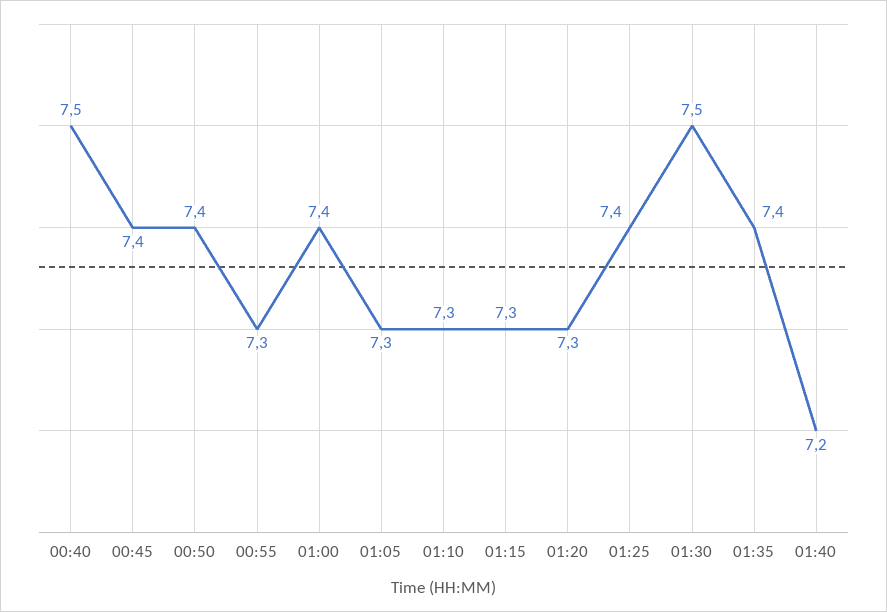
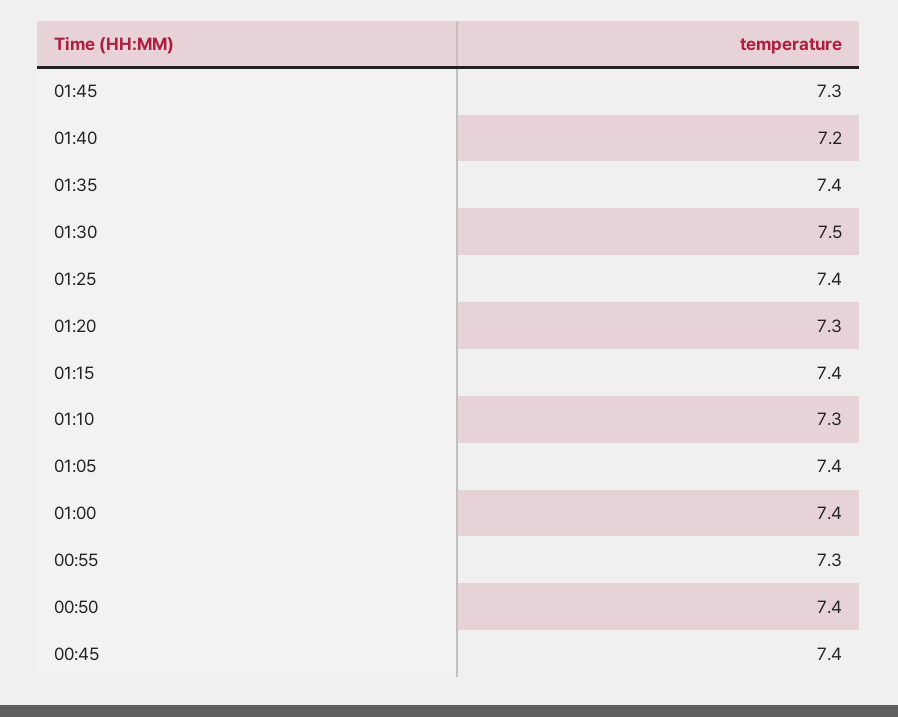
00:40: 7.5 -> none
01:05: 7.3 -> 7.4
01:15: 7.3 -> 7.4
01:45: none -> 7.3

